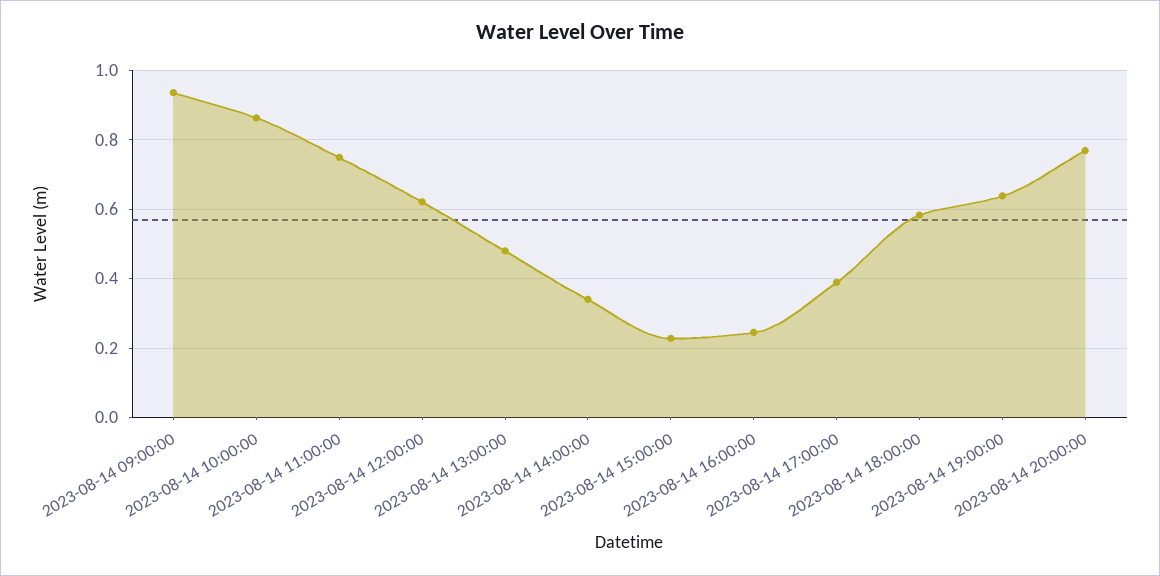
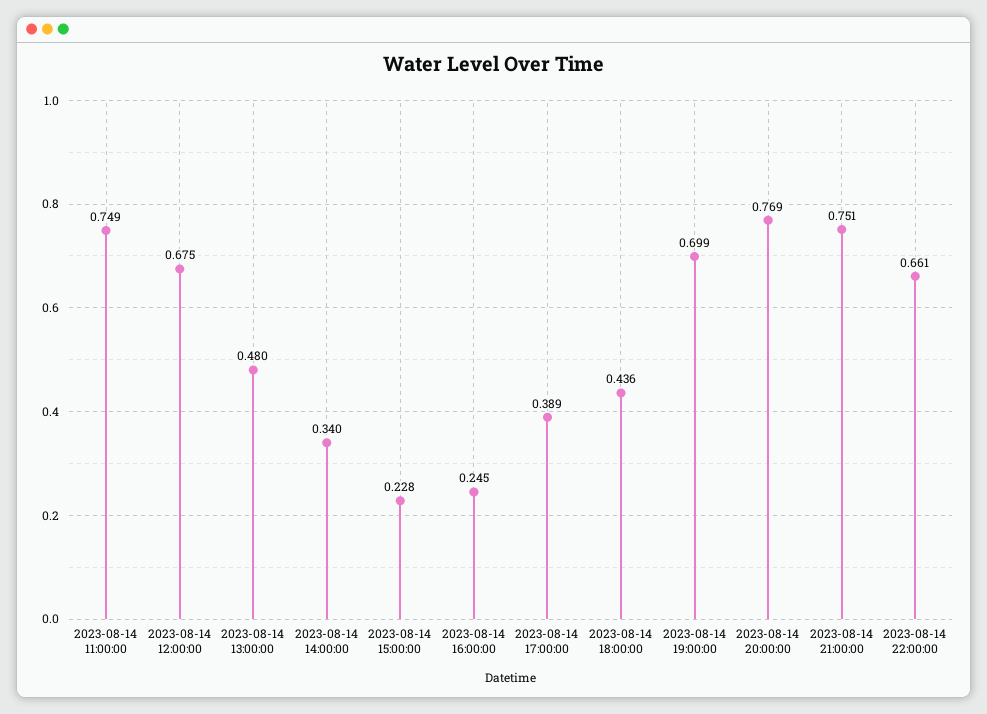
2023-08-14 09:00:00: 0.94 -> none
2023-08-14 10:00:00: 0.86 -> none
2023-08-14 12:00:00: 0.62 -> 0.675
2023-08-14 18:00:00: 0.58 -> 0.436
2023-08-14 19:00:00: 0.64 -> 0.699
2023-08-14 21:00:00: none -> 0.751
2023-08-14 22:00:00: none -> 0.661

